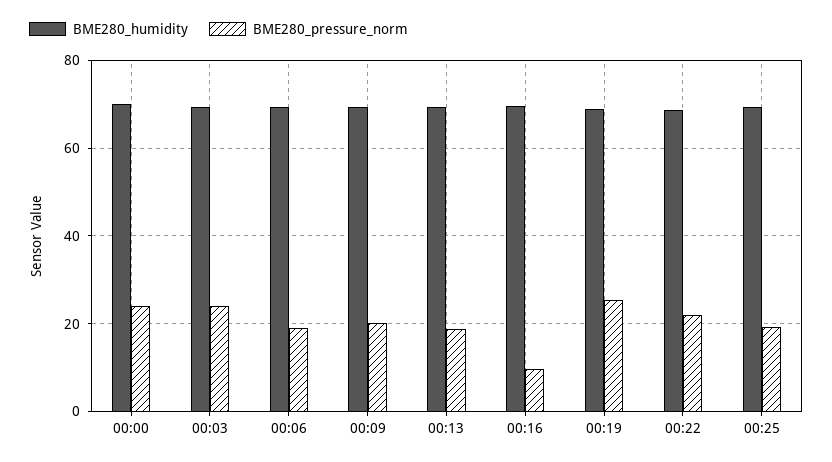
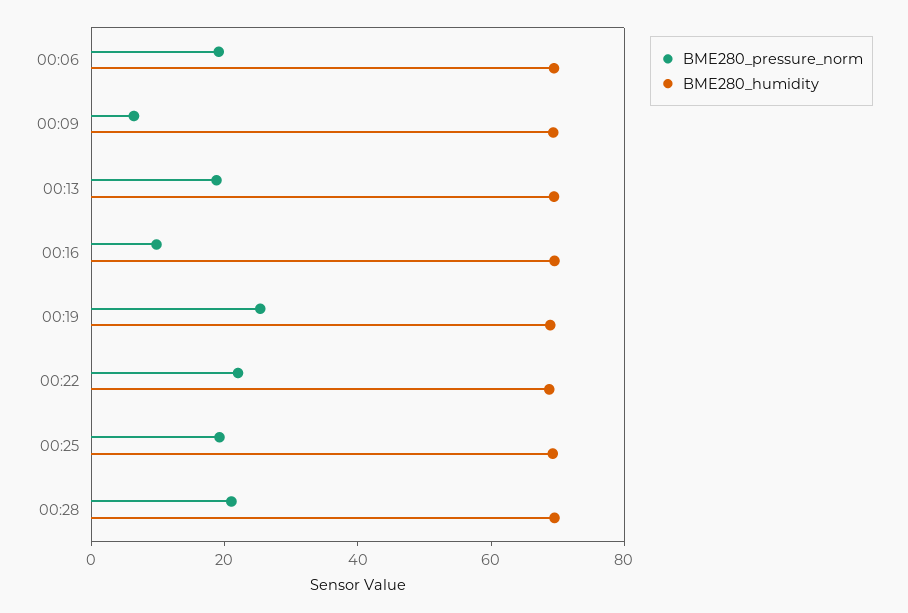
BME280_humidity, 00:00: 70 -> none
BME280_pressure_norm, 00:00: 24 -> none
BME280_humidity, 00:03: 70 -> none
BME280_pressure_norm, 00:03: 24 -> none
BME280_pressure_norm, 00:09: 20 -> 5
BME280_pressure_norm, 00:28: none -> 20
BME280_humidity, 00:28: none -> 70

